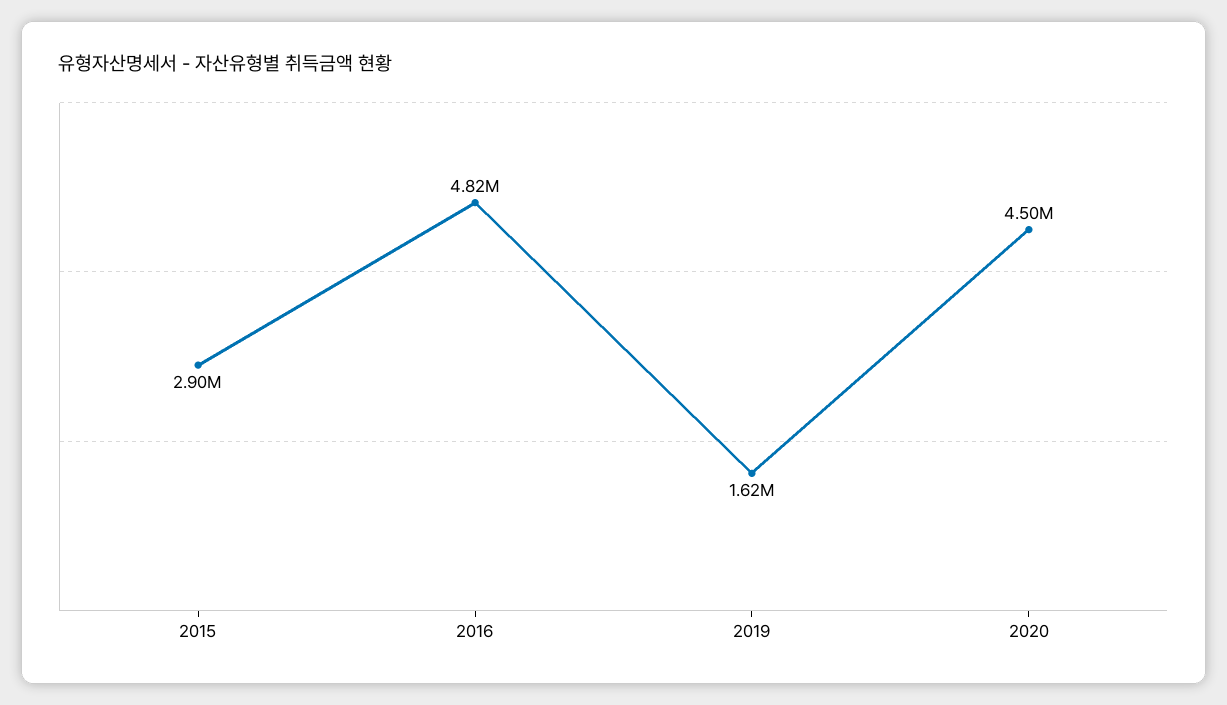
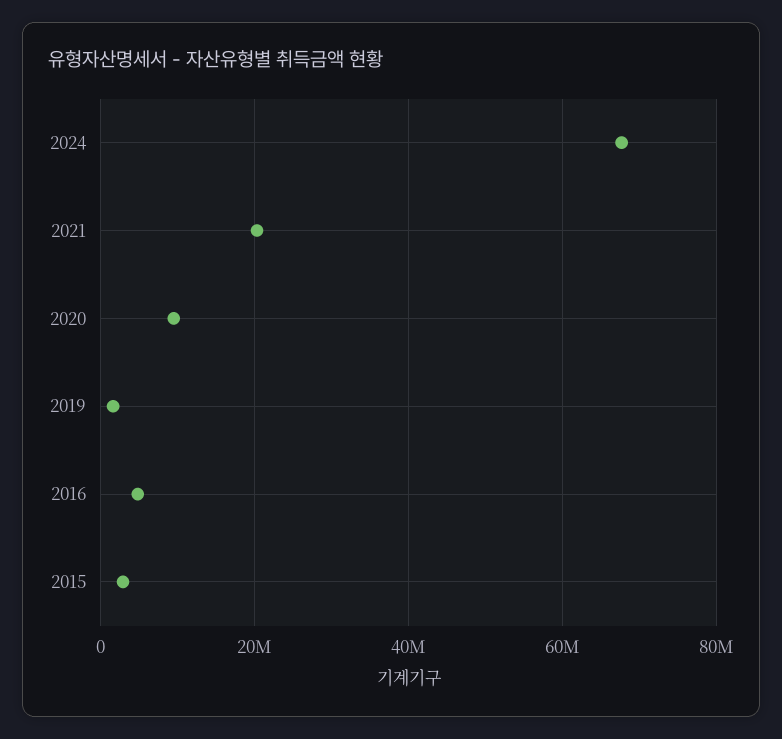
2020: 4500000 -> 10000000
2024: none -> 68000000
2021: none -> 20000000

